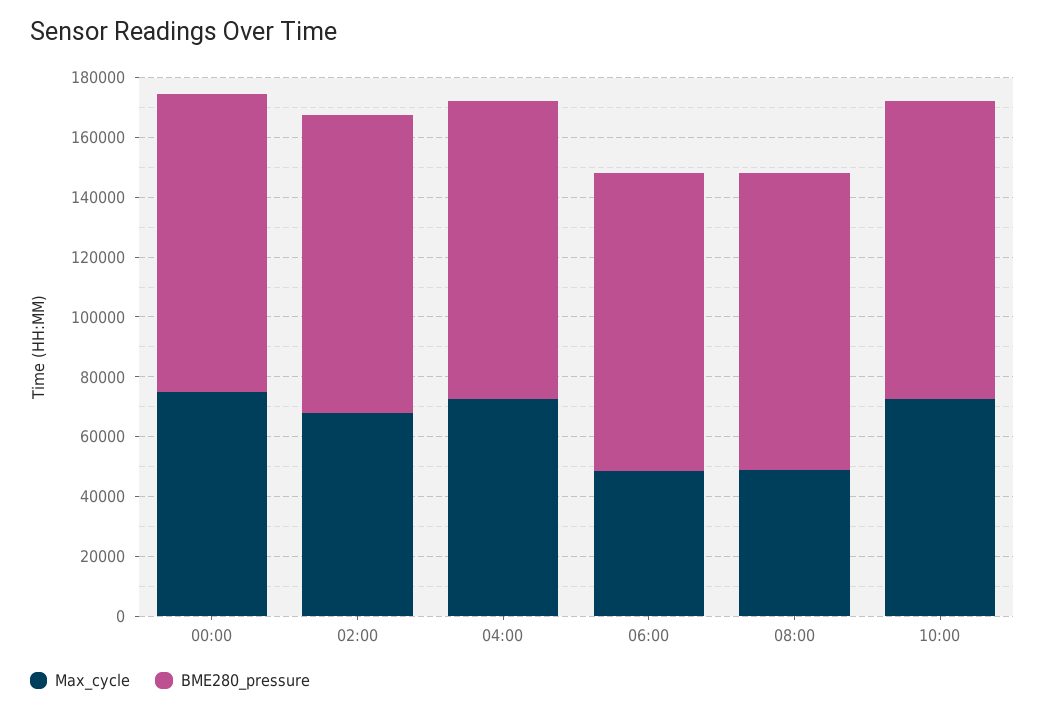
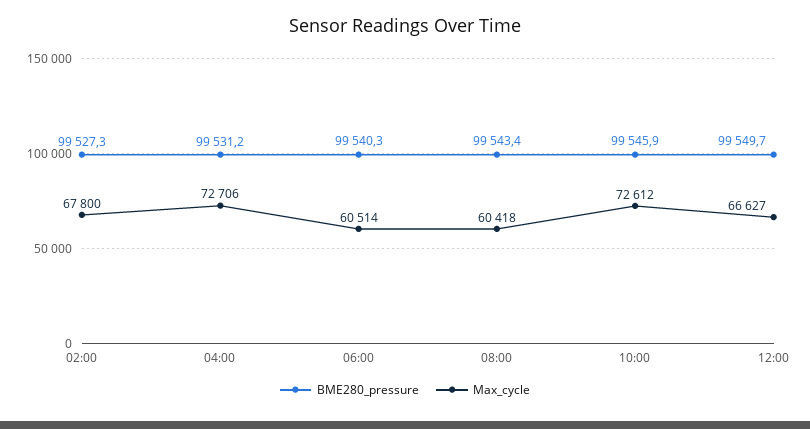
Max_cycle, 00:00: 75000 -> none
BME280_pressure, 00:00: 100000 -> none
Max_cycle, 06:00: 50000 -> 60514
Max_cycle, 08:00: 50000 -> 60418
BME280_pressure, 12:00: none -> 99549.7
Max_cycle, 12:00: none -> 66627

